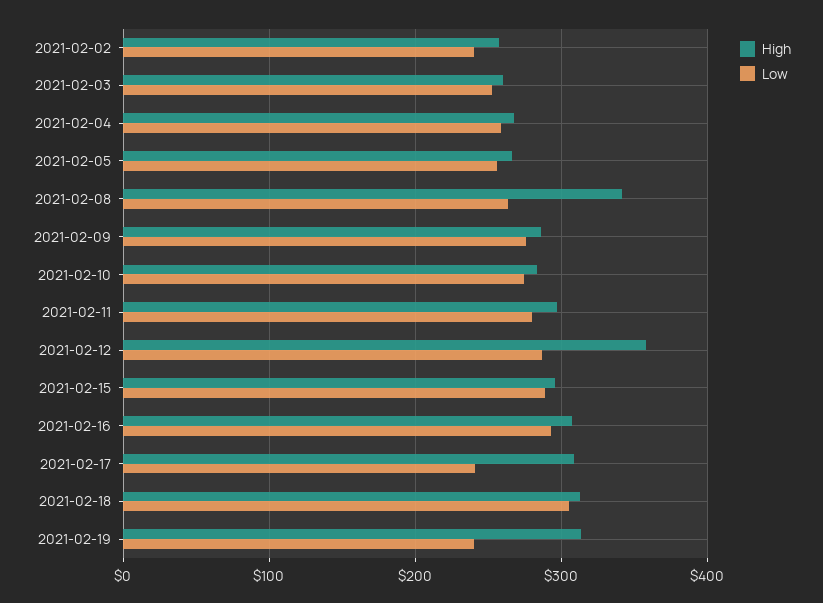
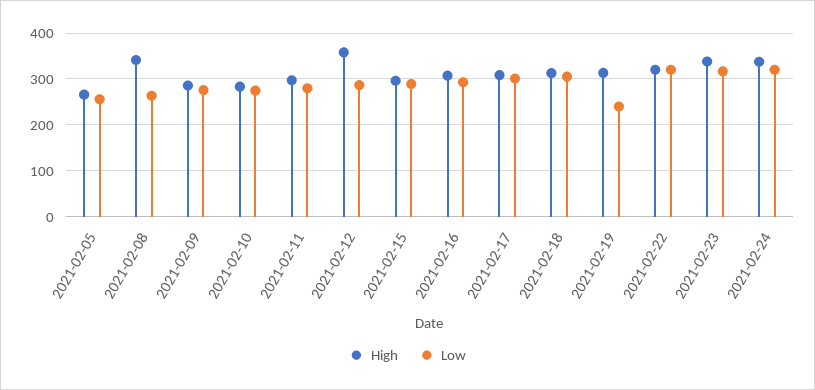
High, 2021-02-02: 260 -> none
Low, 2021-02-02: 240 -> none
High, 2021-02-03: 260 -> none
Low, 2021-02-03: 250 -> none
High, 2021-02-04: 270 -> none
Low, 2021-02-04: 260 -> none
Low, 2021-02-17: 240 -> 300
High, 2021-02-22: none -> 320
Low, 2021-02-22: none -> 320
High, 2021-02-23: none -> 340
Low, 2021-02-23: none -> 320
High, 2021-02-24: none -> 340
Low, 2021-02-24: none -> 320

